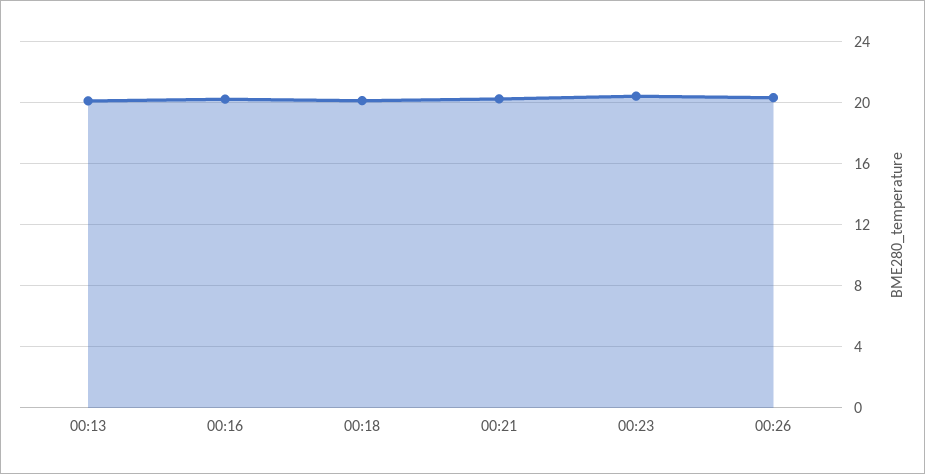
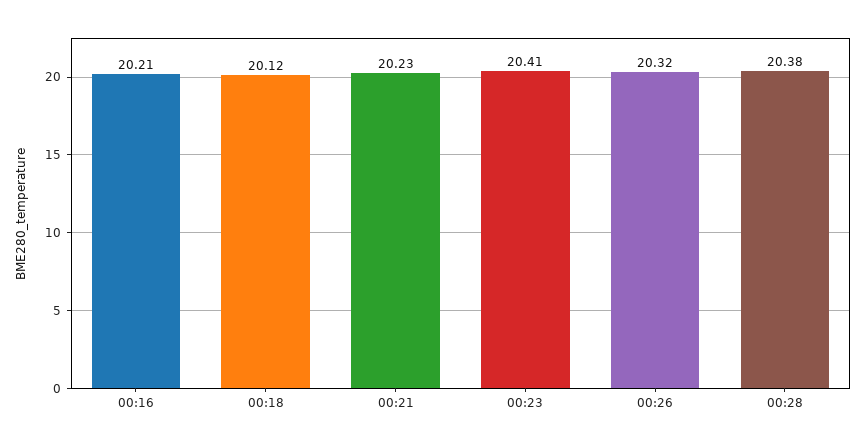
00:13: 20 -> none
00:28: none -> 20.38

